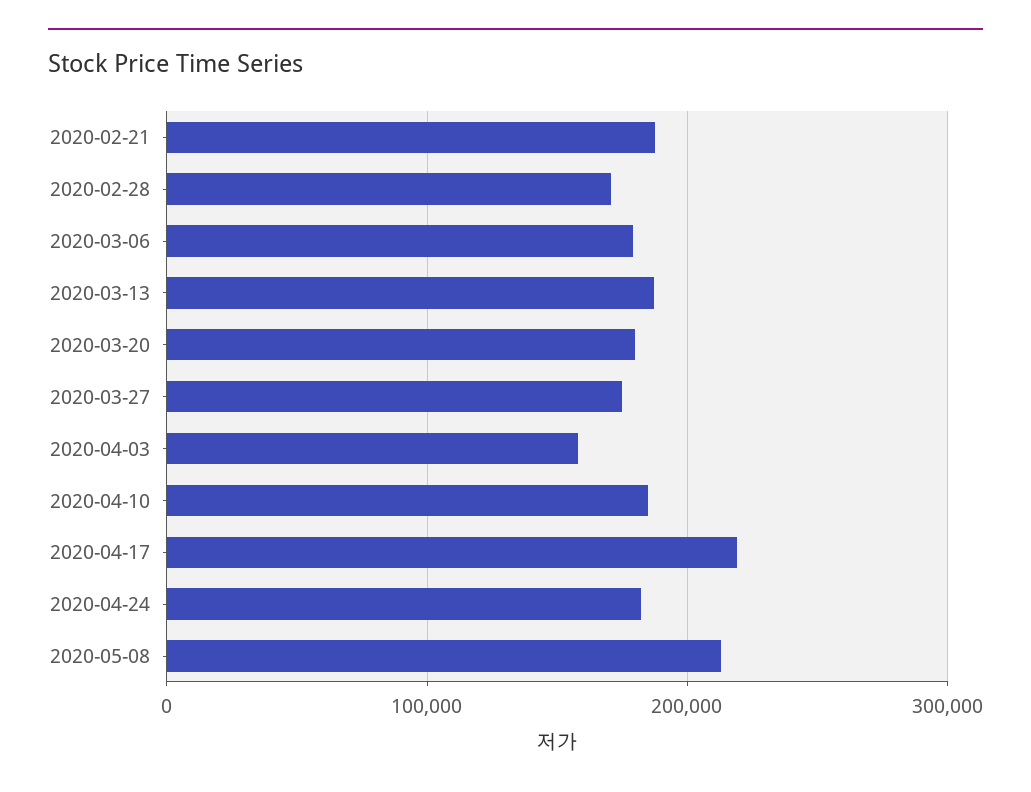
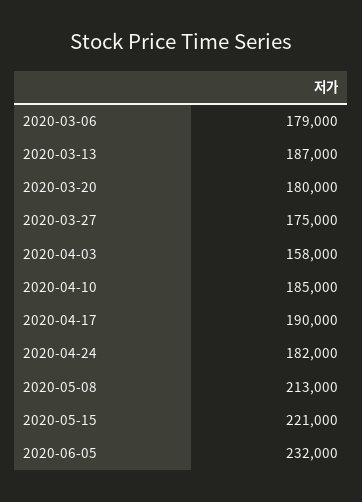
2020-02-21: 190000 -> none
2020-02-28: 170000 -> none
2020-04-17: 220000 -> 190000
2020-05-15: none -> 221000
2020-06-05: none -> 232000

